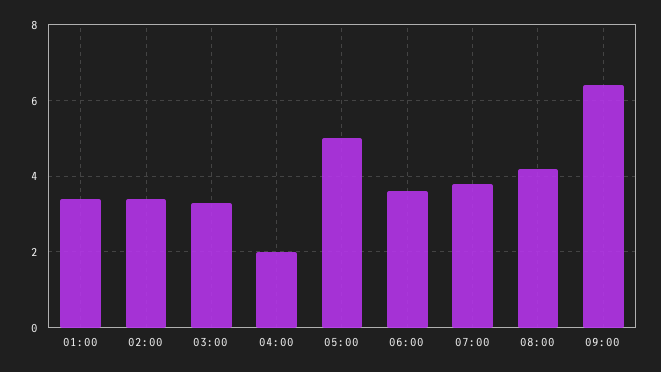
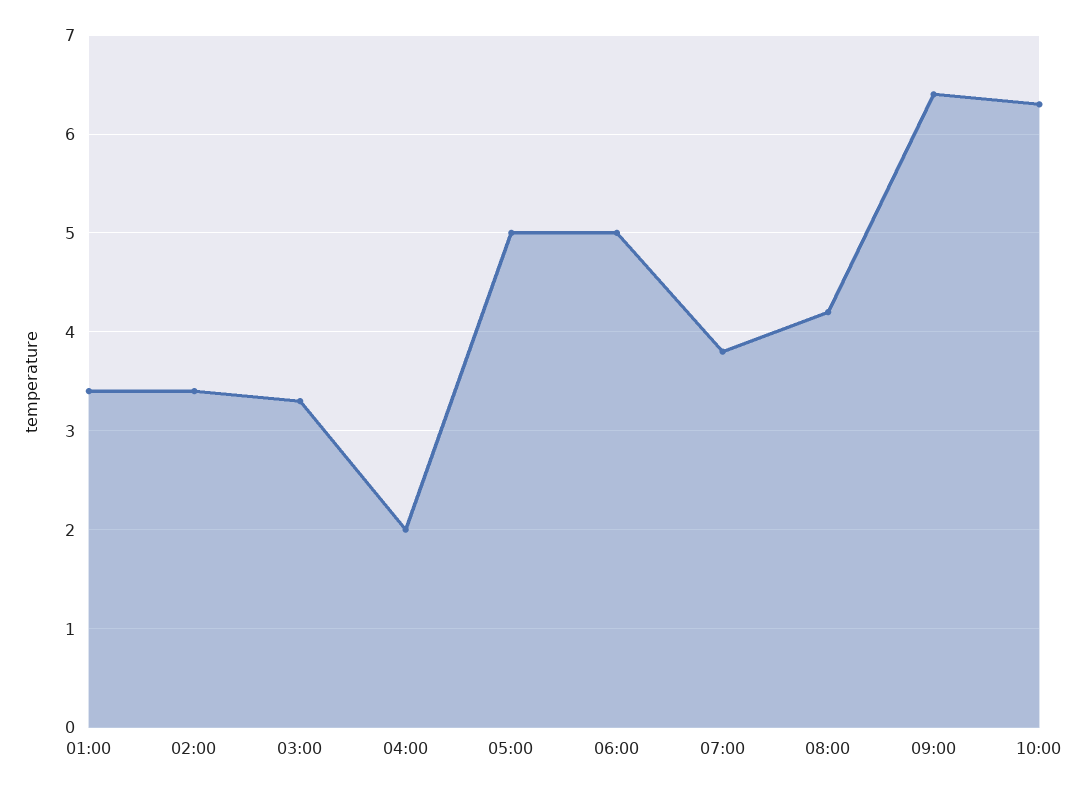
06:00: 3.5 -> 5
10:00: none -> 6.3

